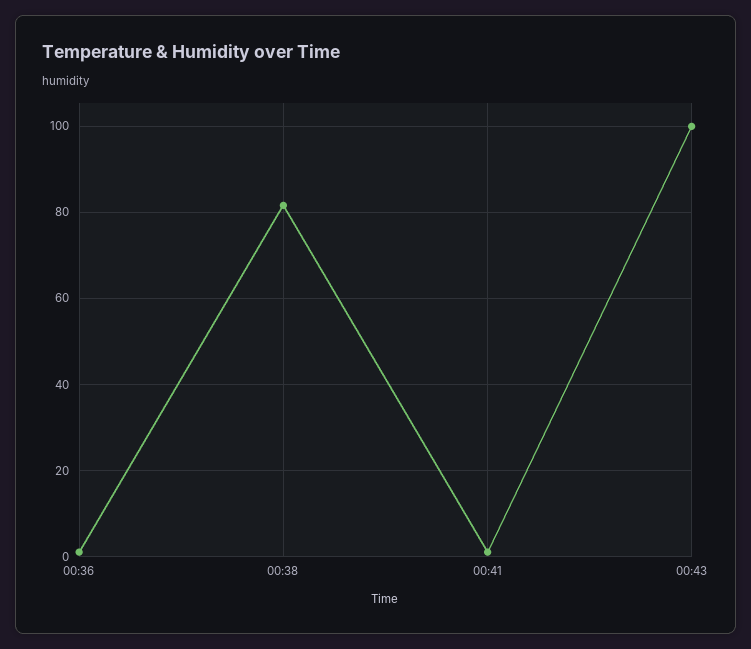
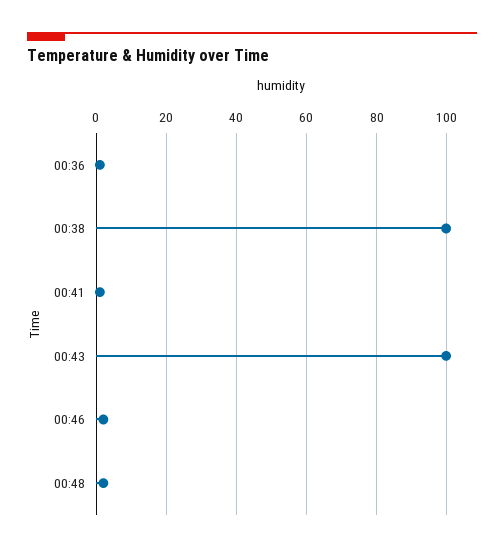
00:38: 82 -> 100
00:46: none -> 2
00:48: none -> 2

